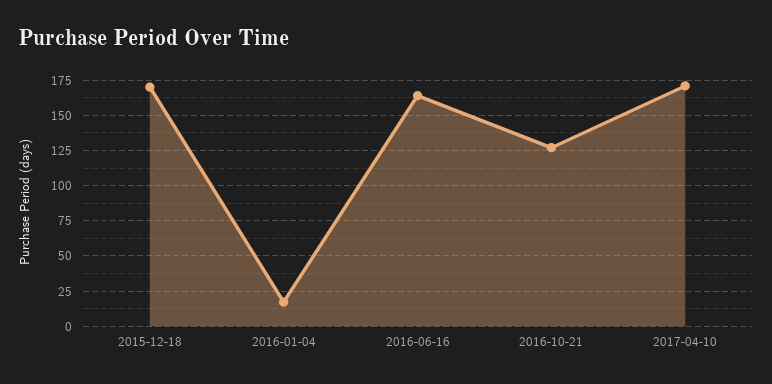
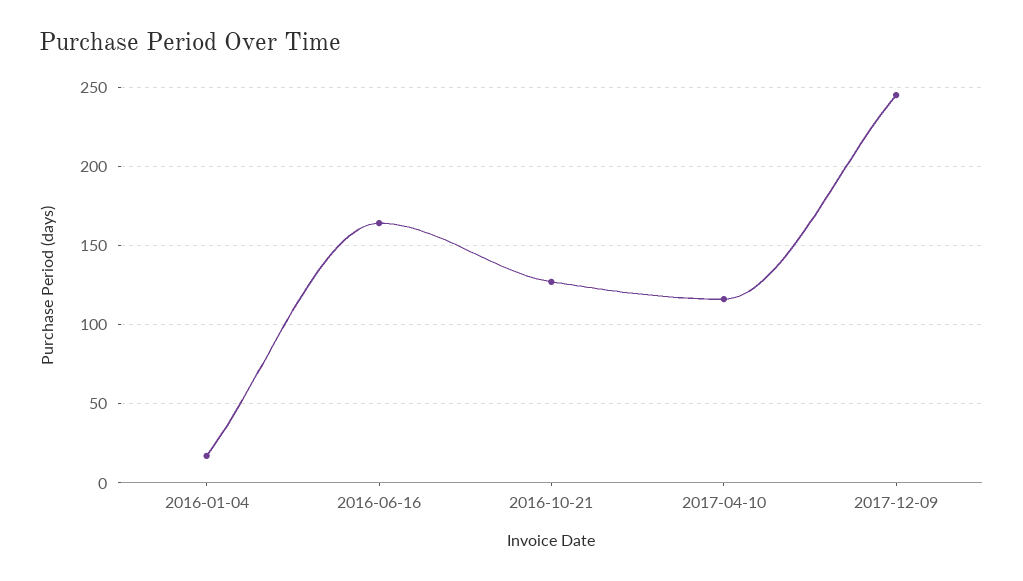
2015-12-18: 170 -> none
2017-04-10: 170 -> 115
2017-12-09: none -> 245

